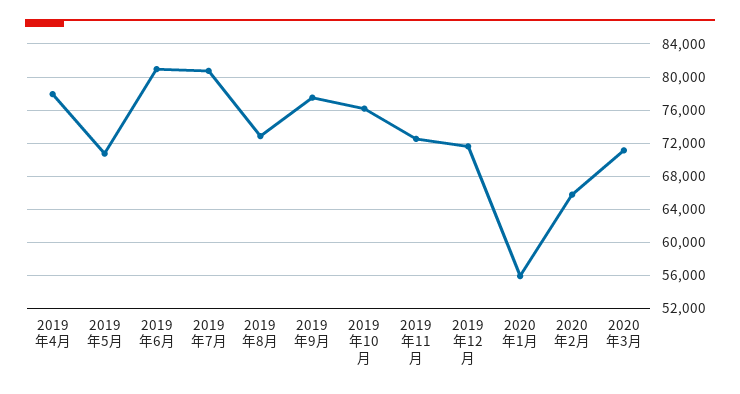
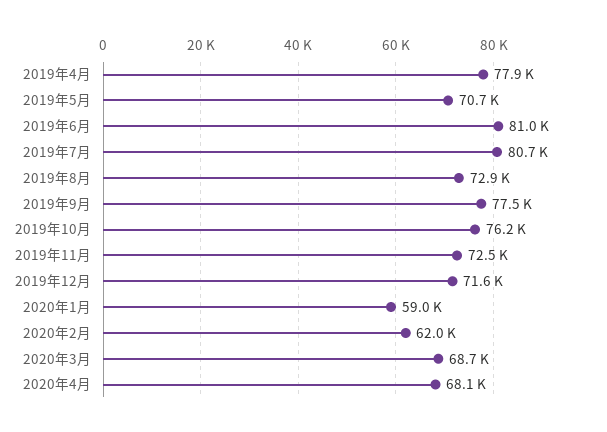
2020年1月: 56000 -> 59000
2020年2月: 66000 -> 62000
2020年3月: 71000 -> 68700
2020年4月: none -> 68100

